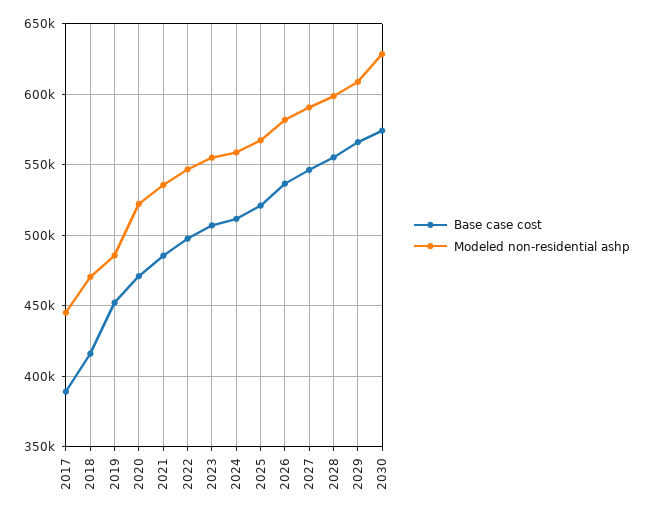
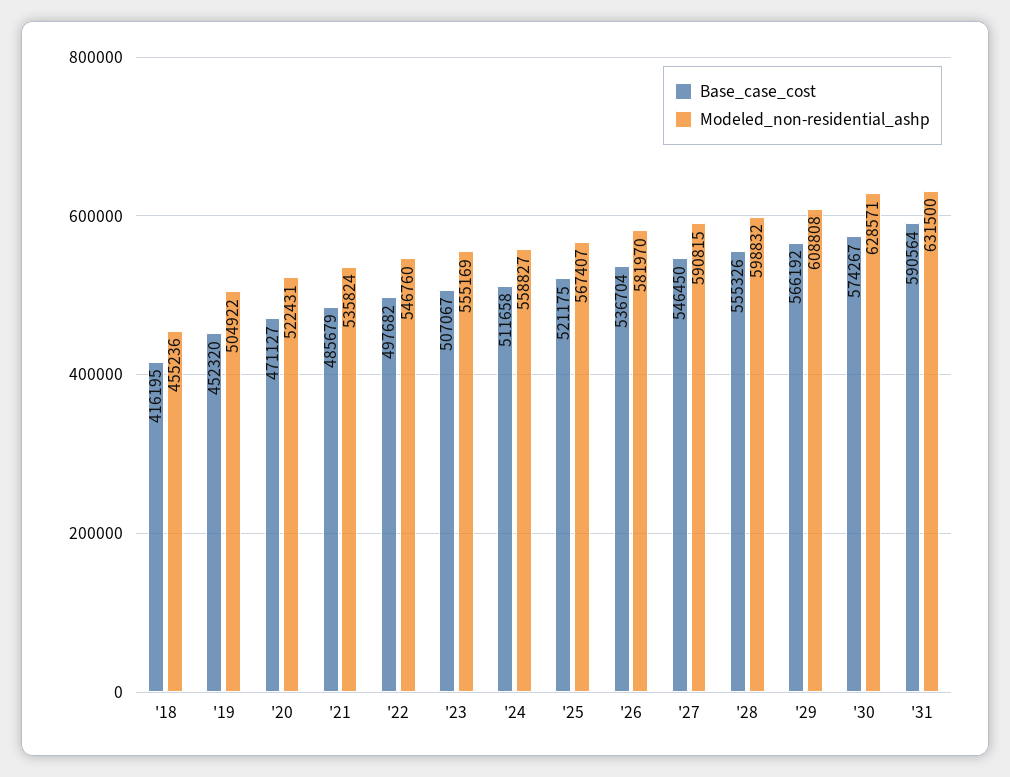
Base case cost, 2017: 390000 -> none
Modeled non-residential ashp, 2017: 445000 -> none
Modeled non-residential ashp, 2018: 470000 -> 455236
Modeled non-residential ashp, 2019: 485000 -> 504922
Base case cost, '31: none -> 590564
Modeled non-residential ashp, '31: none -> 631500

